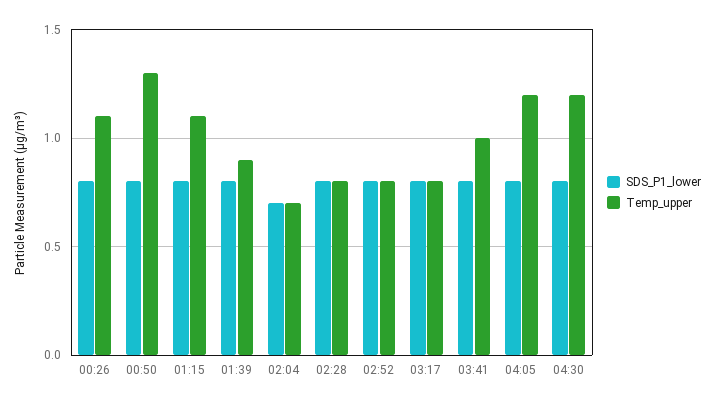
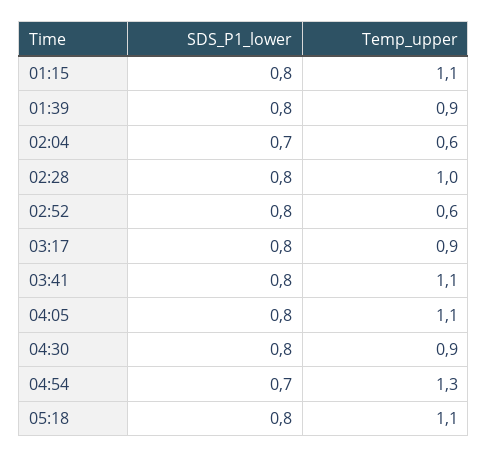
SDS_P1_lower, 00:26: 0.8 -> none
Temp_upper, 00:26: 1.1 -> none
SDS_P1_lower, 00:50: 0.8 -> none
Temp_upper, 00:50: 1.3 -> none
Temp_upper, 02:04: 0.7 -> 0.6
Temp_upper, 02:28: 0.8 -> 1
Temp_upper, 02:52: 0.8 -> 0.6
Temp_upper, 03:17: 0.8 -> 0.9
Temp_upper, 03:41: 1 -> 1.1
Temp_upper, 04:05: 1.2 -> 1.1
Temp_upper, 04:30: 1.2 -> 0.9
SDS_P1_lower, 04:54: none -> 0.7
Temp_upper, 04:54: none -> 1.3
SDS_P1_lower, 05:18: none -> 0.8
Temp_upper, 05:18: none -> 1.1

